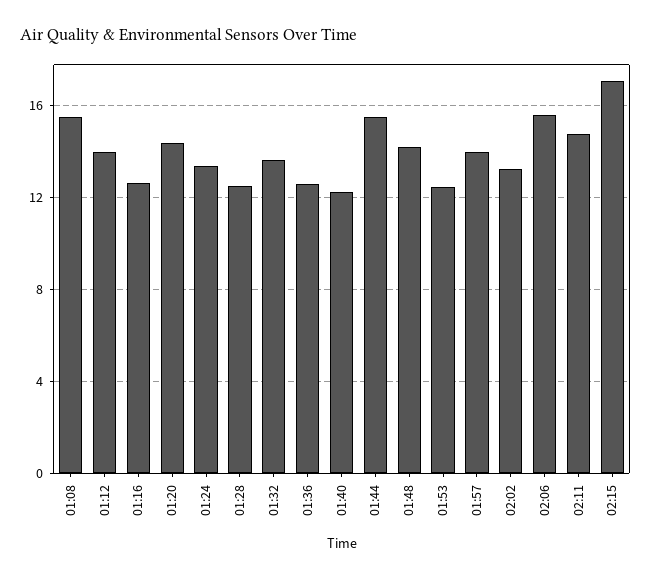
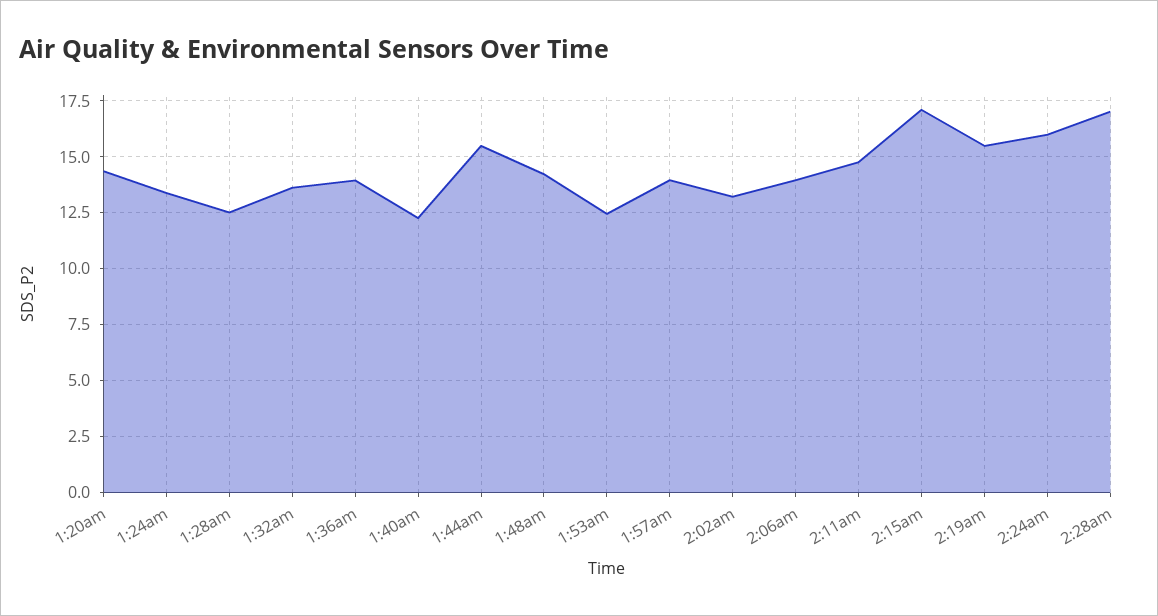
01:08: 15.5 -> none
01:12: 14 -> none
01:16: 12.5 -> none
01:36: 12.5 -> 14
02:06: 15.5 -> 14
2:19am: none -> 15.5
2:24am: none -> 16
2:28am: none -> 17

